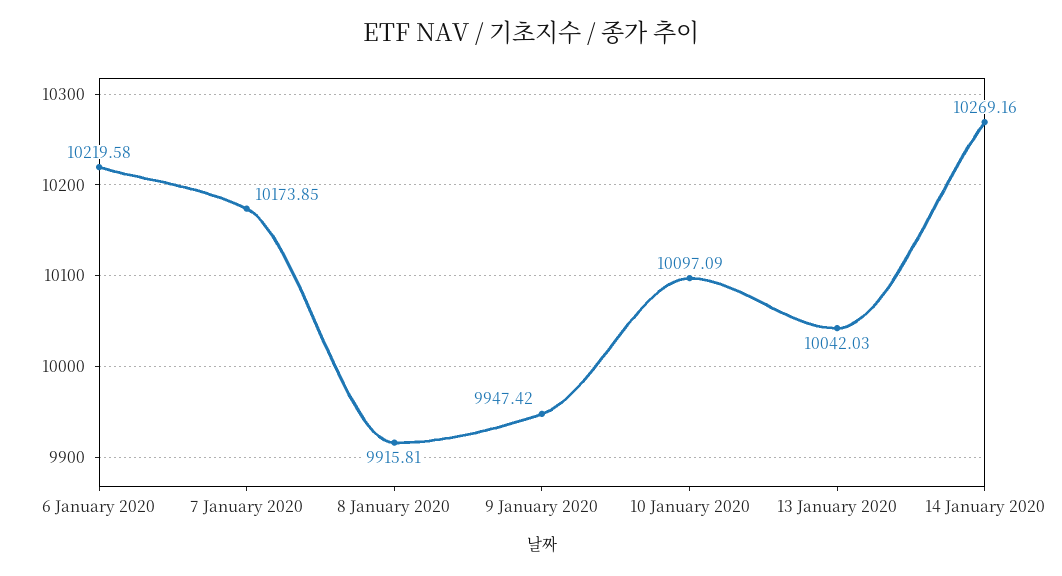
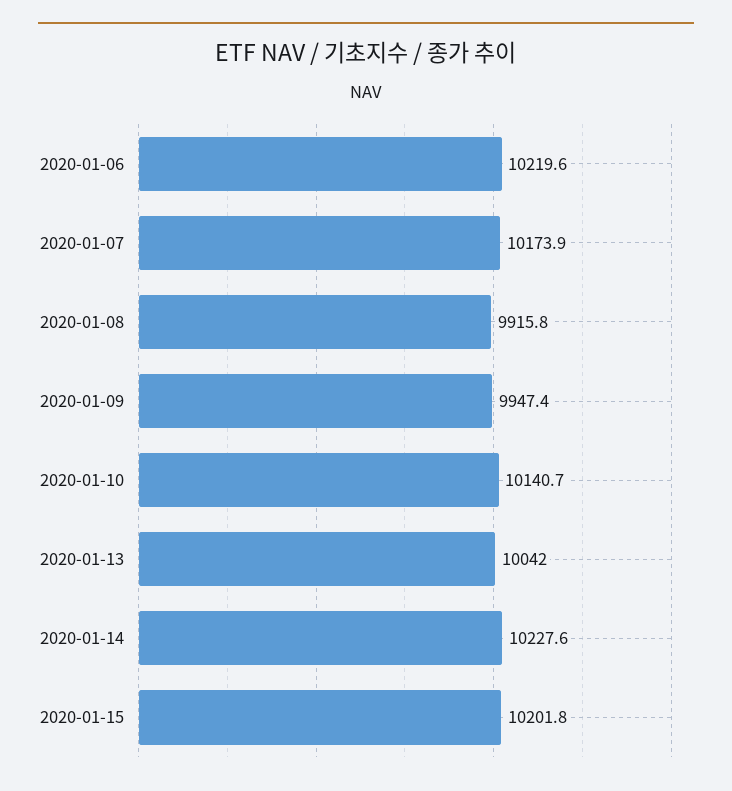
10 January 2020: 10097.09 -> 10140.7
14 January 2020: 10269.16 -> 10227.6
2020-01-15: none -> 10201.8

